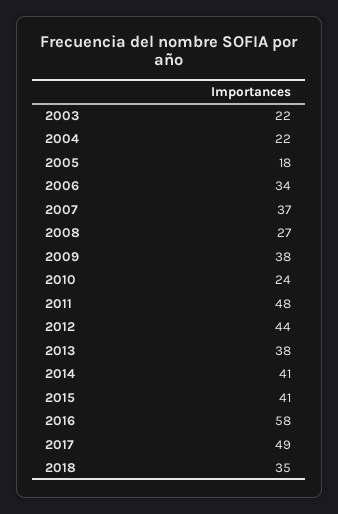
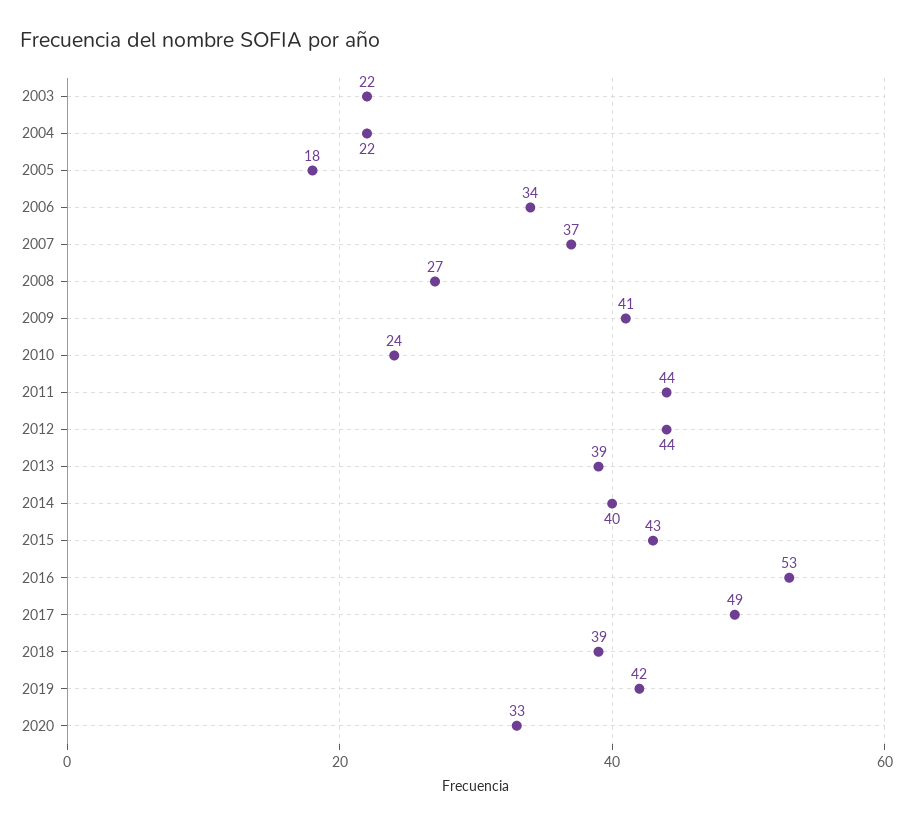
2009: 38 -> 41
2011: 48 -> 44
2013: 38 -> 39
2014: 41 -> 40
2015: 41 -> 43
2016: 58 -> 53
2018: 35 -> 39
2019: none -> 42
2020: none -> 33

